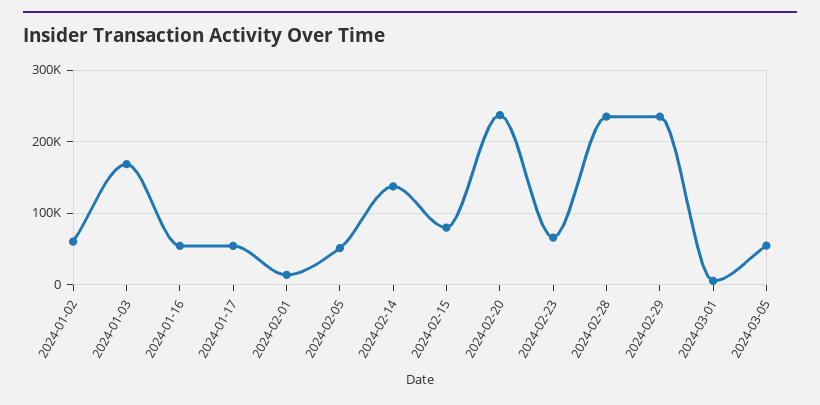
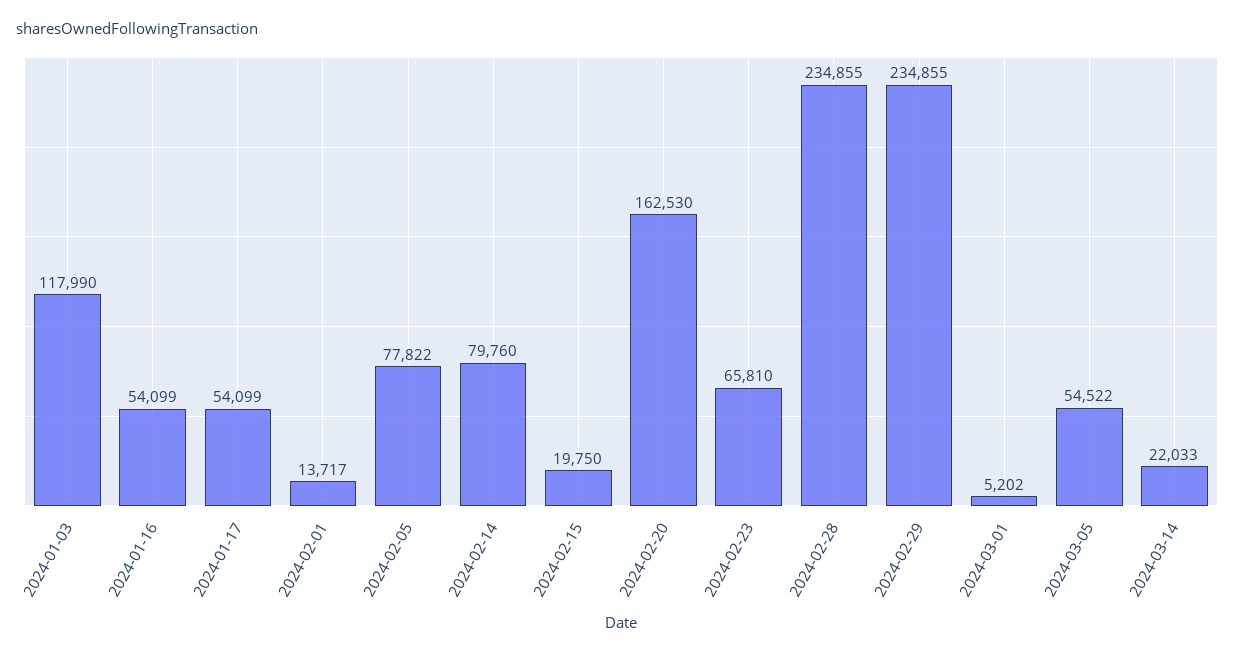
2024-01-02: 60000 -> none
2024-01-03: 170000 -> 117990
2024-02-05: 50000 -> 77822
2024-02-14: 140000 -> 79760
2024-02-15: 80000 -> 19750
2024-02-20: 240000 -> 162530
2024-03-14: none -> 22033

